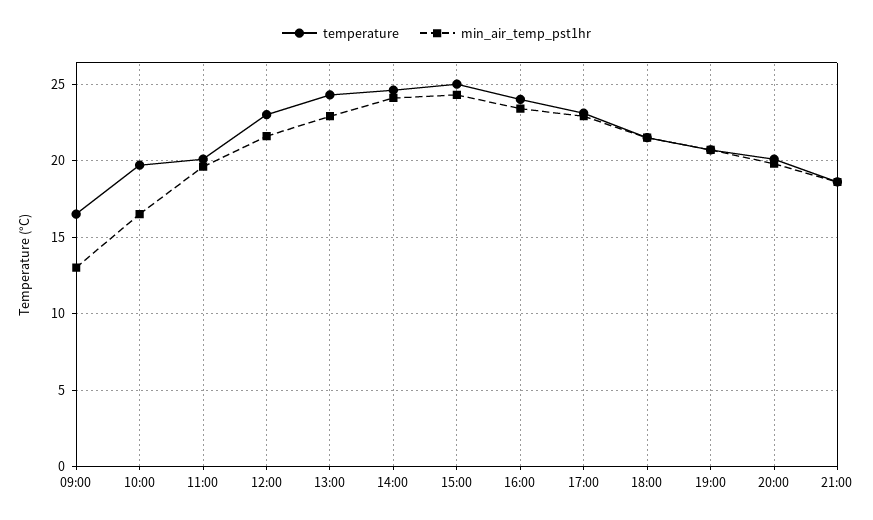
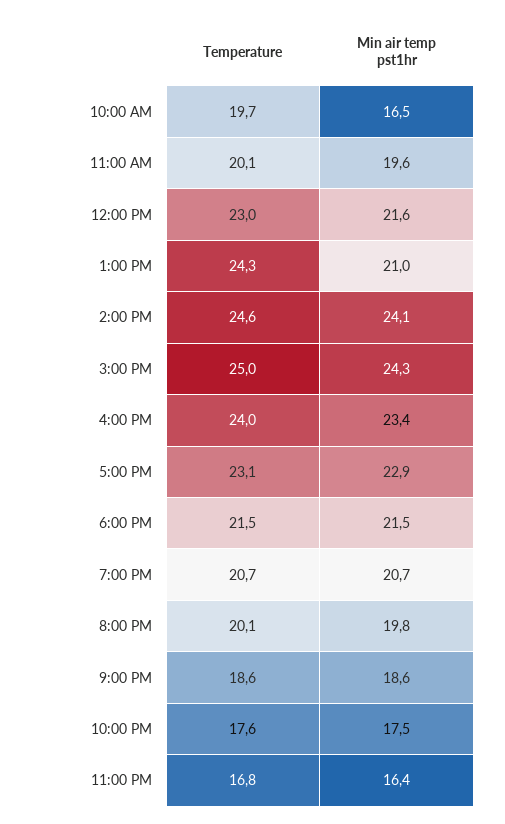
temperature, 09:00: 16.5 -> none
min_air_temp_pst1hr, 09:00: 13 -> none
min_air_temp_pst1hr, 13:00: 23 -> 21
temperature, 10:00 PM: none -> 17.6
min_air_temp_pst1hr, 10:00 PM: none -> 17.5
temperature, 11:00 PM: none -> 16.8
min_air_temp_pst1hr, 11:00 PM: none -> 16.4

